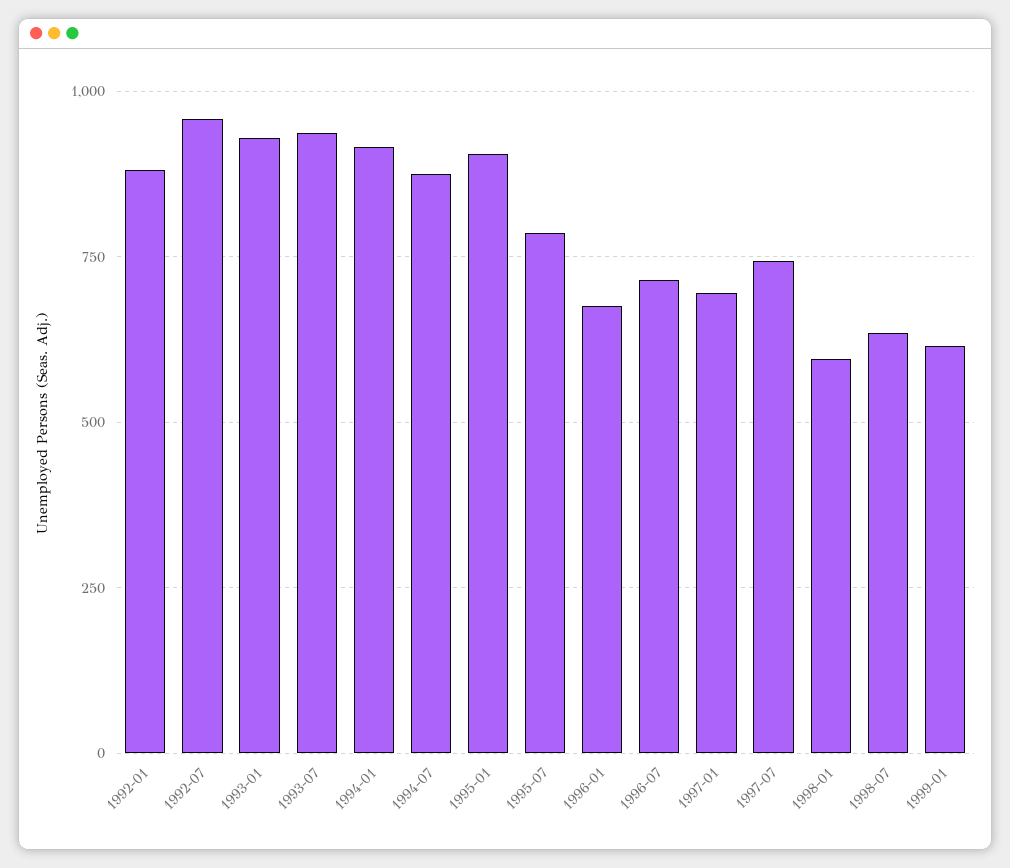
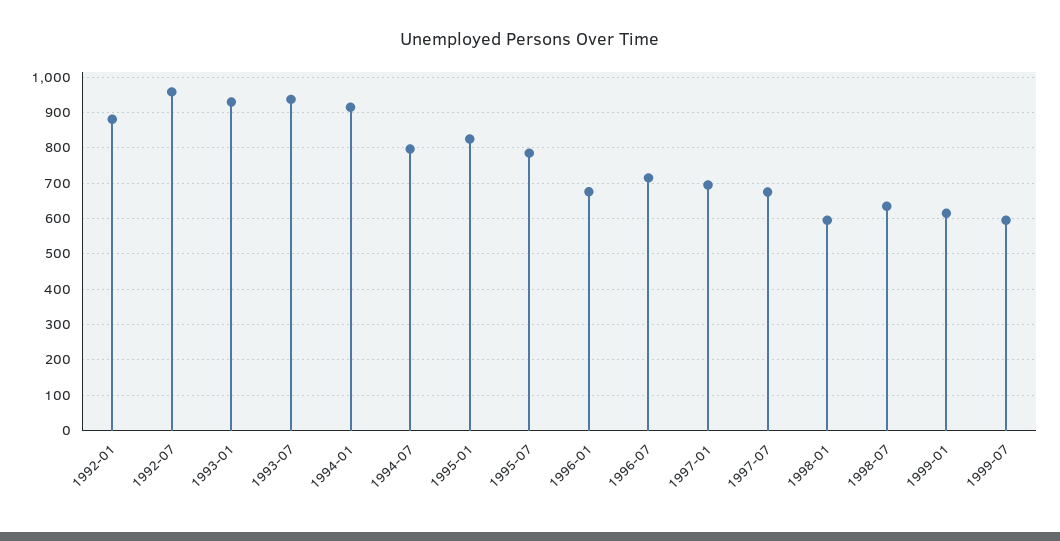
1994-07: 875 -> 800
1995-01: 900 -> 820
1997-07: 750 -> 680
1999-07: none -> 600

